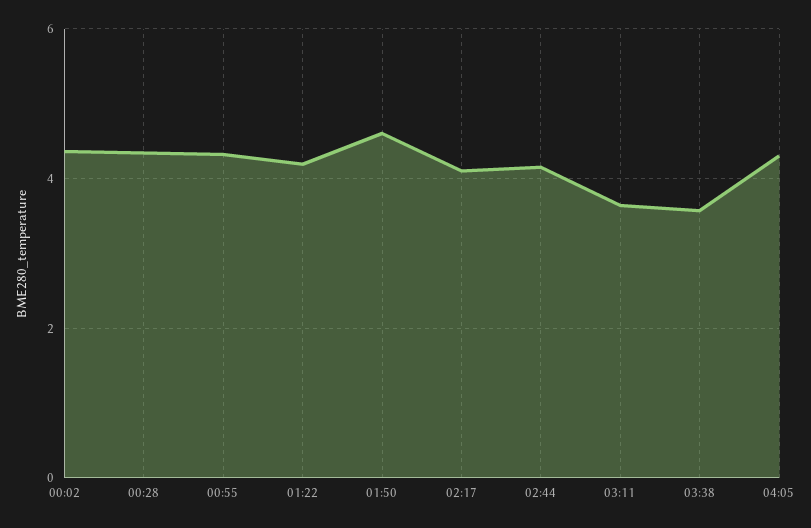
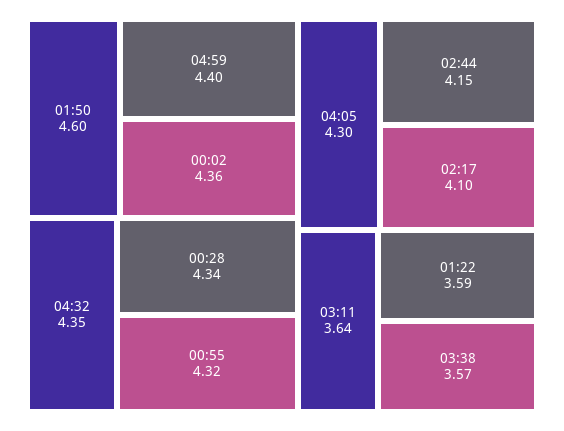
01:22: 4.2 -> 3.59
04:59: none -> 4.4
04:32: none -> 4.35

